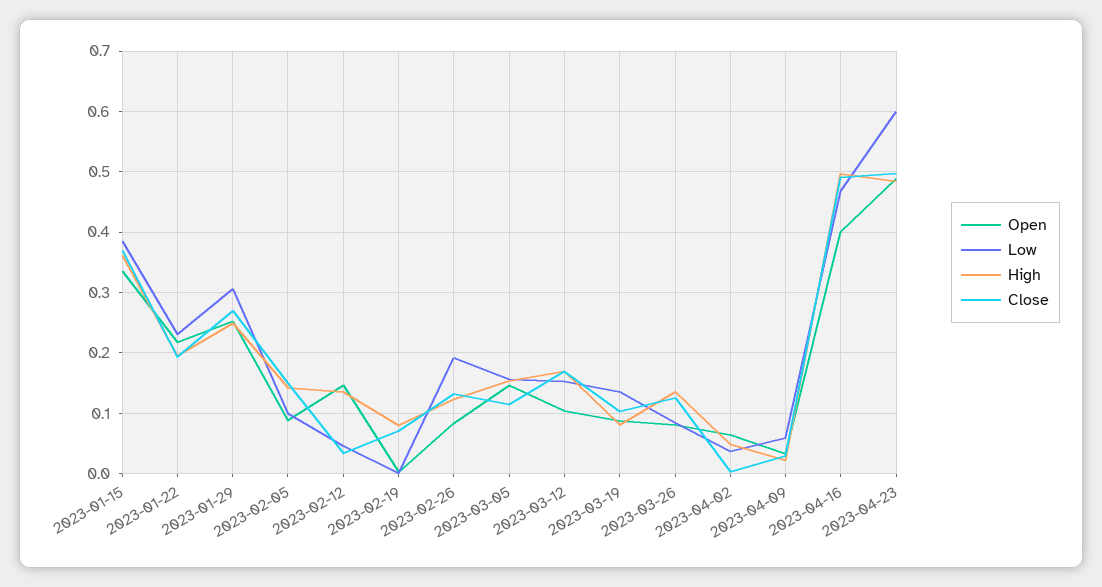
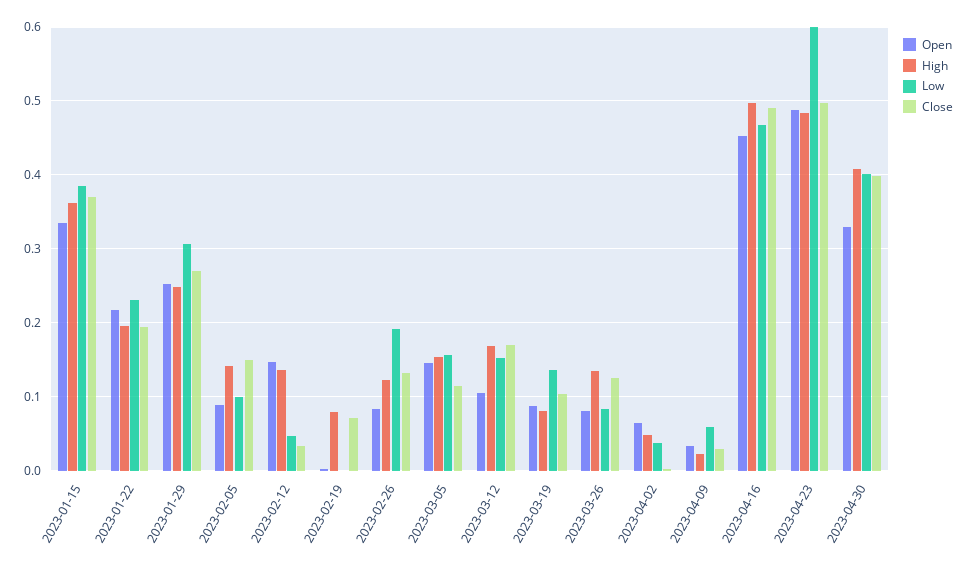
Open, 2023-04-16: 0.4 -> 0.45
Open, 2023-04-30: none -> 0.33
High, 2023-04-30: none -> 0.41
Low, 2023-04-30: none -> 0.4
Close, 2023-04-30: none -> 0.4

